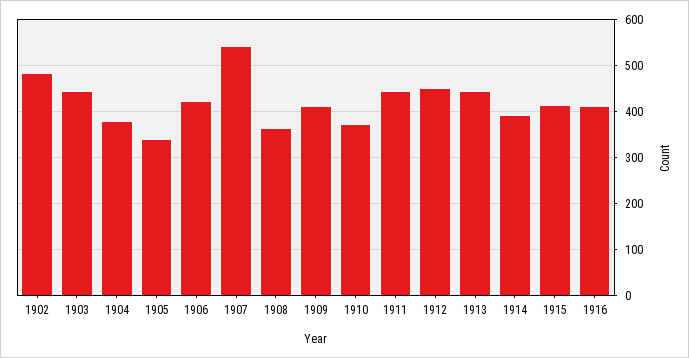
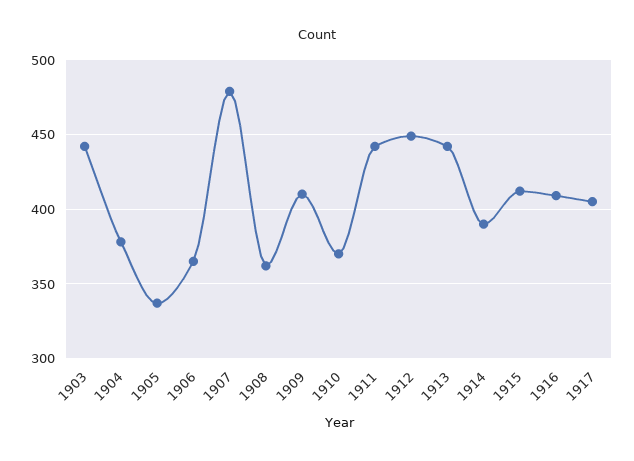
1902: 480 -> none
1906: 420 -> 365
1907: 540 -> 480
1917: none -> 405

